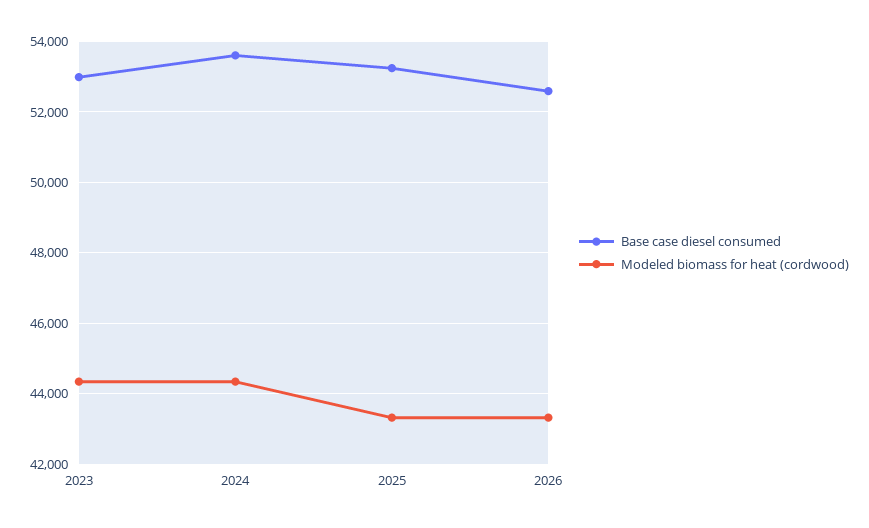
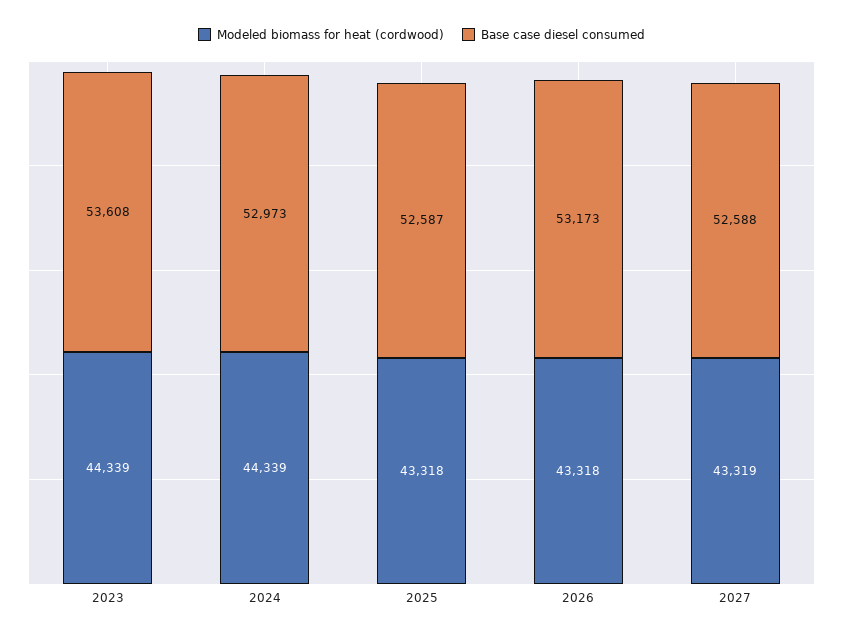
Base case diesel consumed, 2023: 53000 -> 53608
Base case diesel consumed, 2024: 53600 -> 52973
Base case diesel consumed, 2025: 53200 -> 52587
Base case diesel consumed, 2026: 52600 -> 53173
Modeled biomass for heat (cordwood), 2027: none -> 43319
Base case diesel consumed, 2027: none -> 52588

